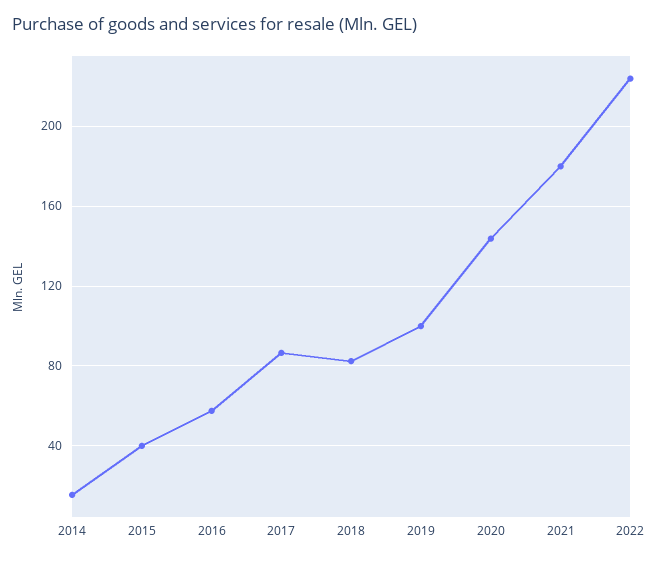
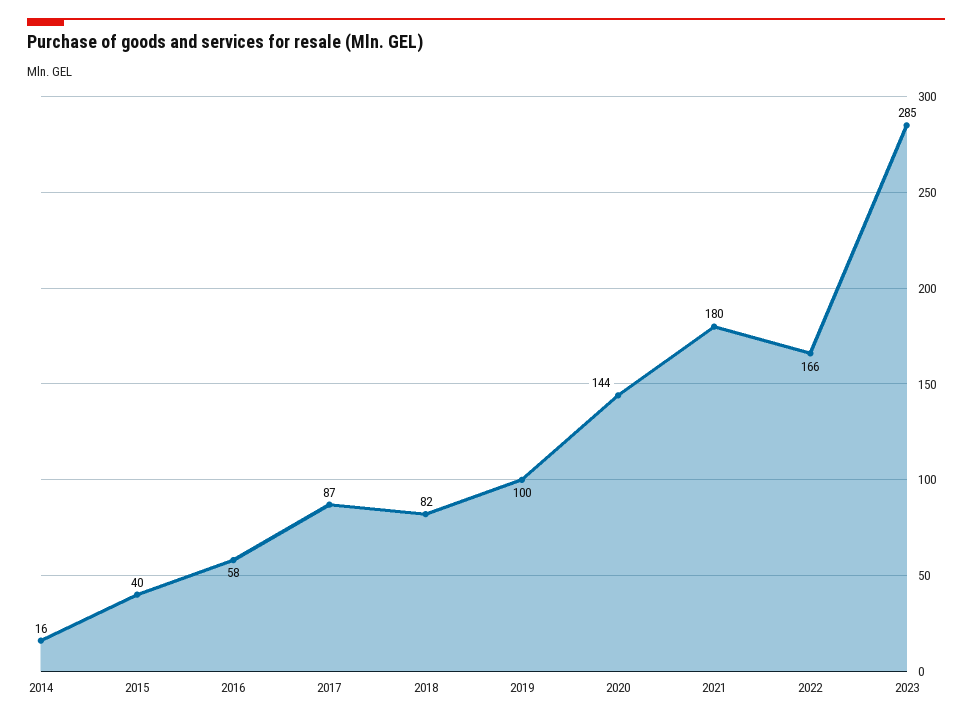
2022: 225 -> 166
2023: none -> 285

